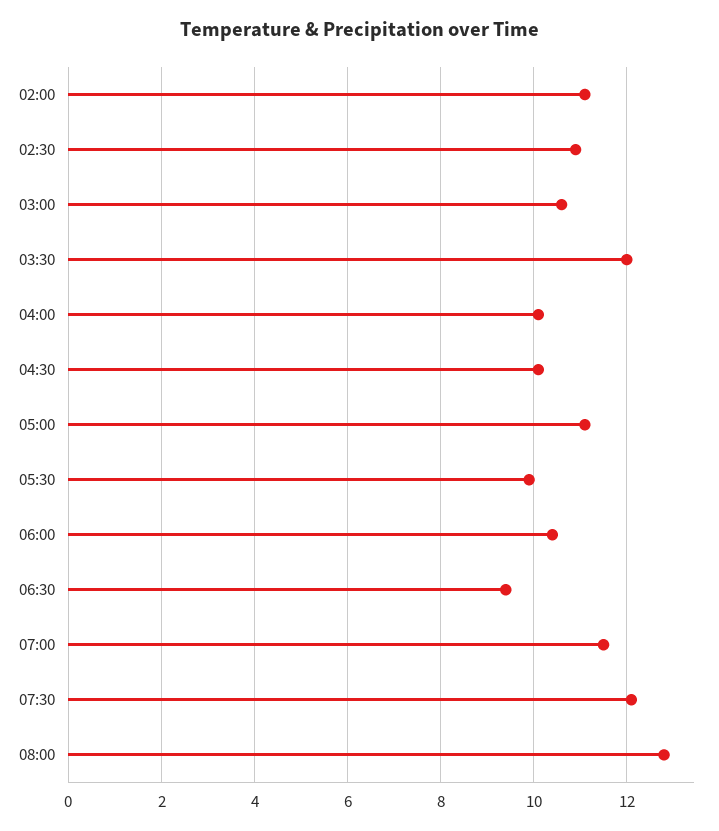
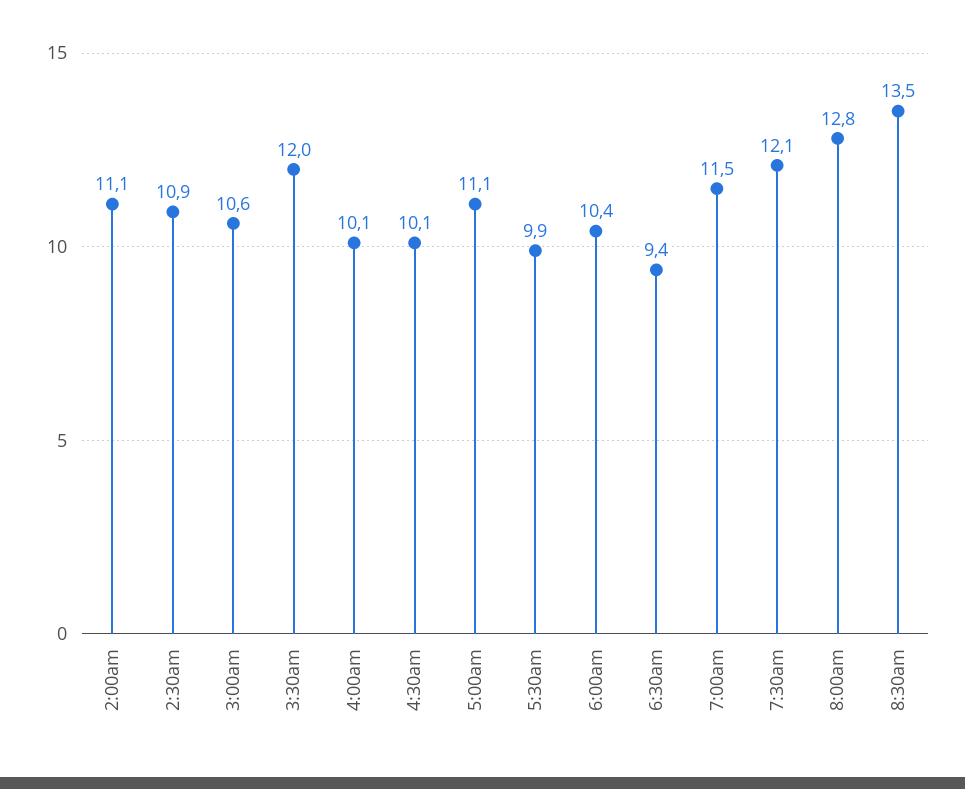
8:30am: none -> 13.5

